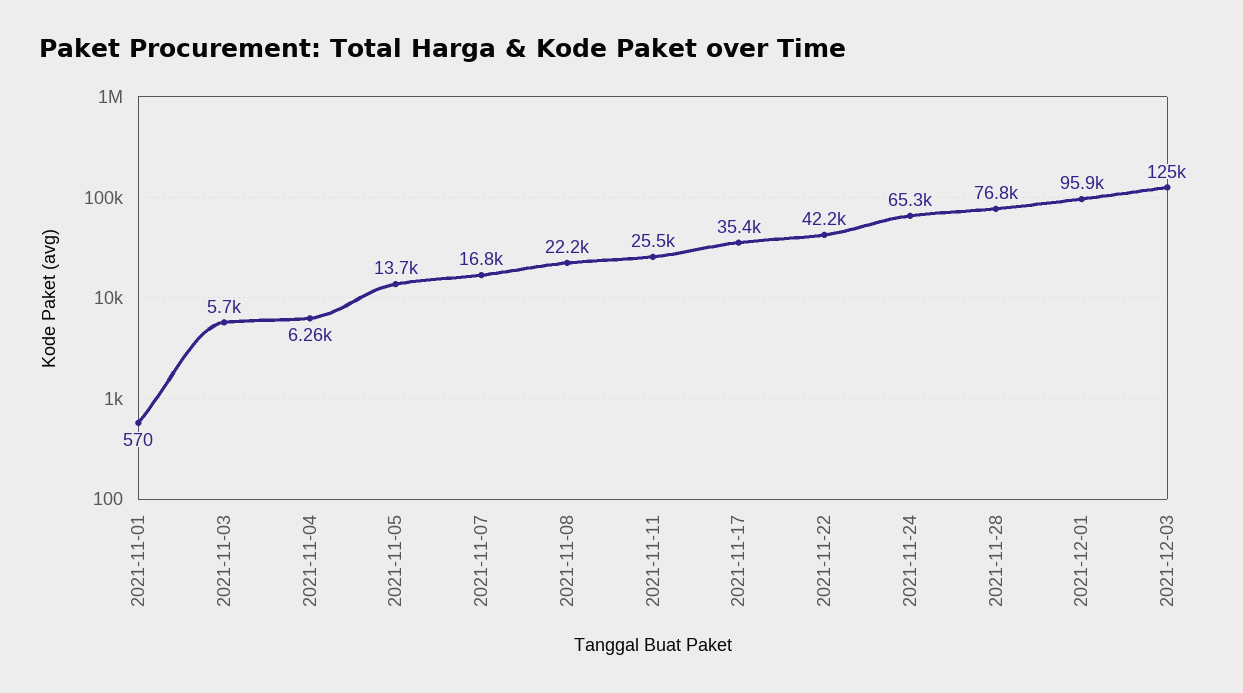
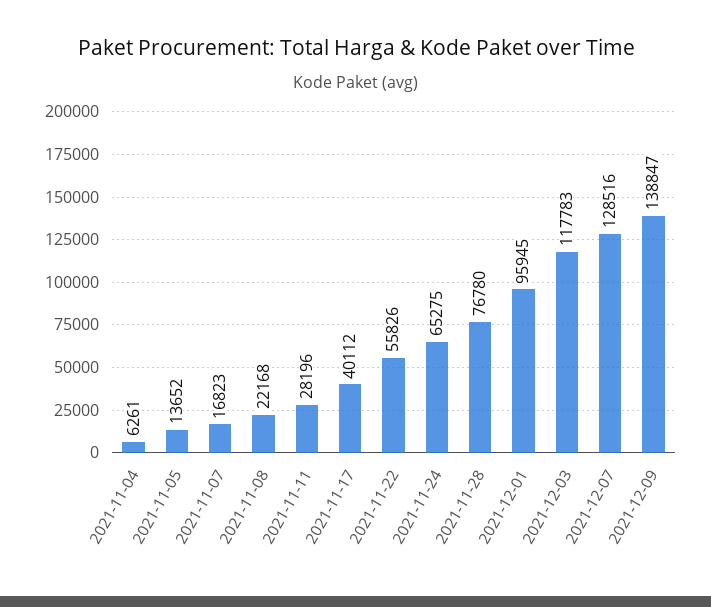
2021-11-01: 570 -> none
2021-11-03: 5700 -> none
2021-11-11: 25500 -> 28196
2021-11-17: 35400 -> 40112
2021-11-22: 42200 -> 55826
2021-12-03: 125000 -> 117783
2021-12-07: none -> 128516
2021-12-09: none -> 138847

